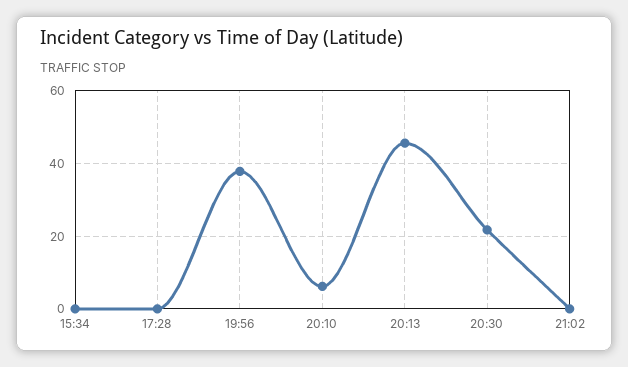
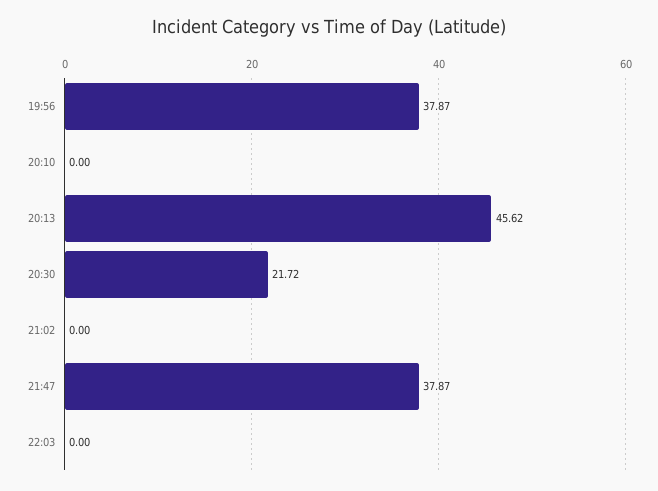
15:34: 0 -> none
17:28: 0 -> none
20:10: 6 -> 0
21:47: none -> 37.87
22:03: none -> 0

